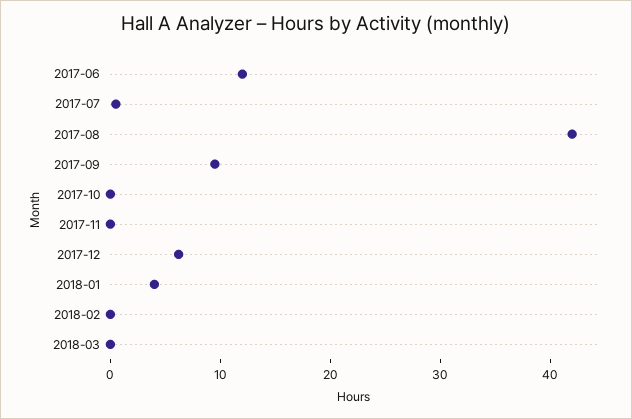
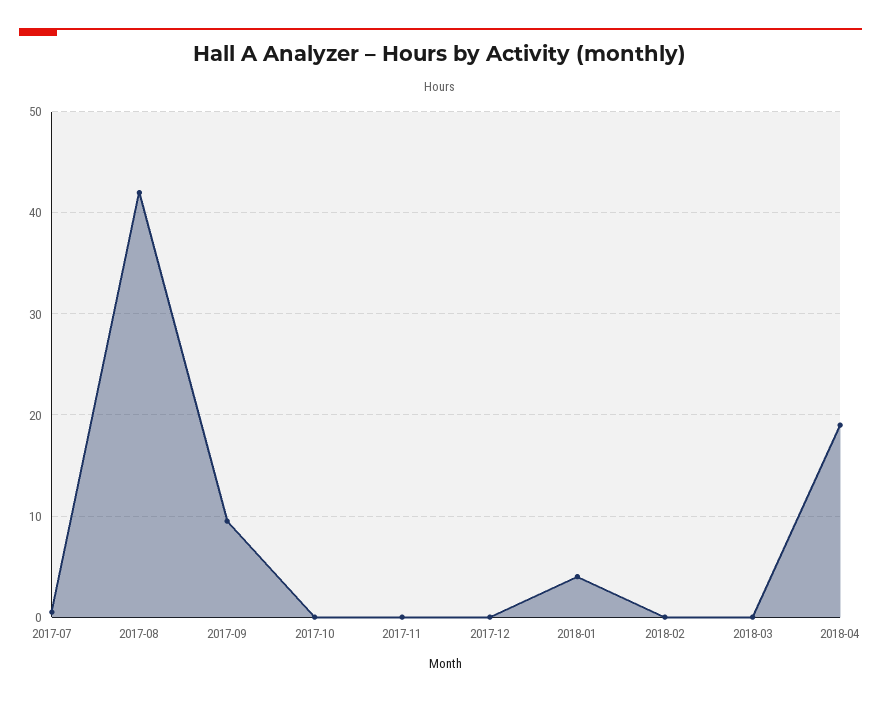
2017-06: 12 -> none
2017-12: 6 -> 0
2018-04: none -> 19

